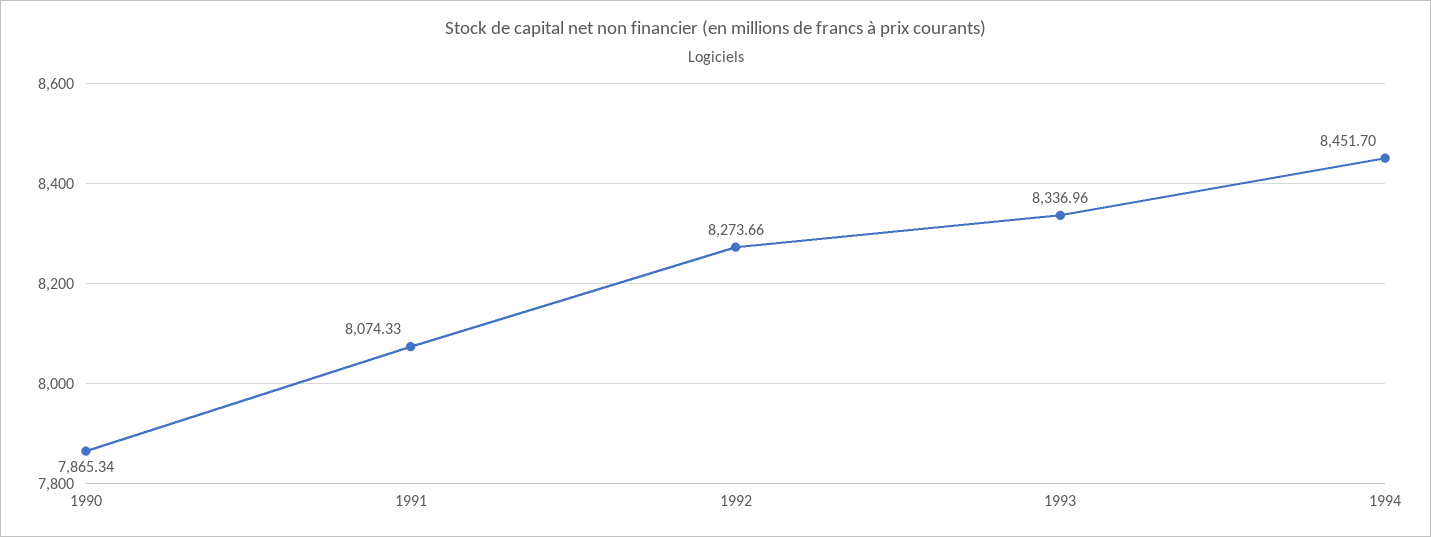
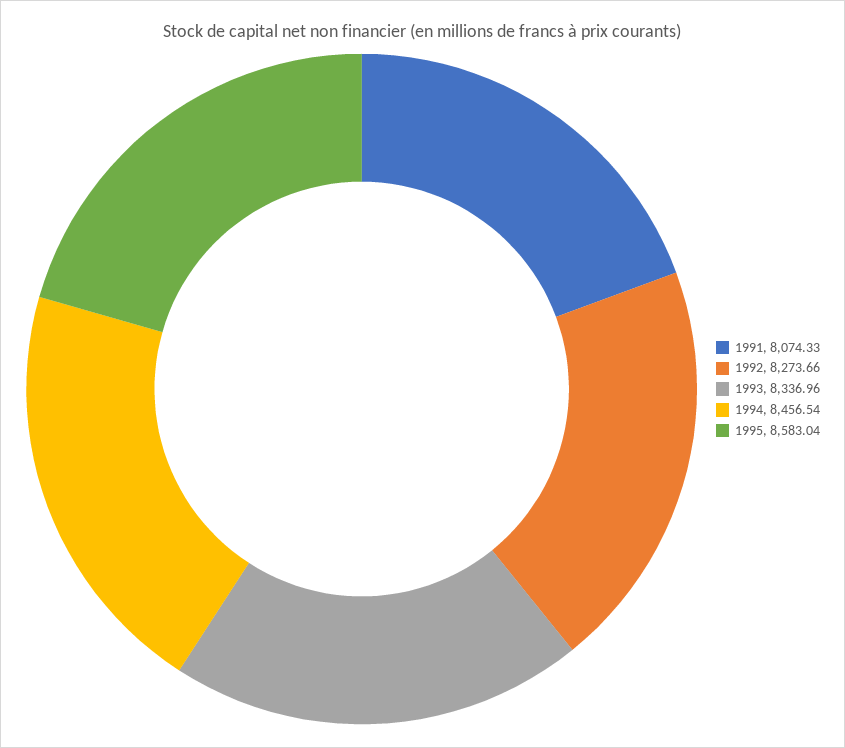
1990: 7865.34 -> none
1994: 8451.7 -> 8456.54
1995: none -> 8583.04

